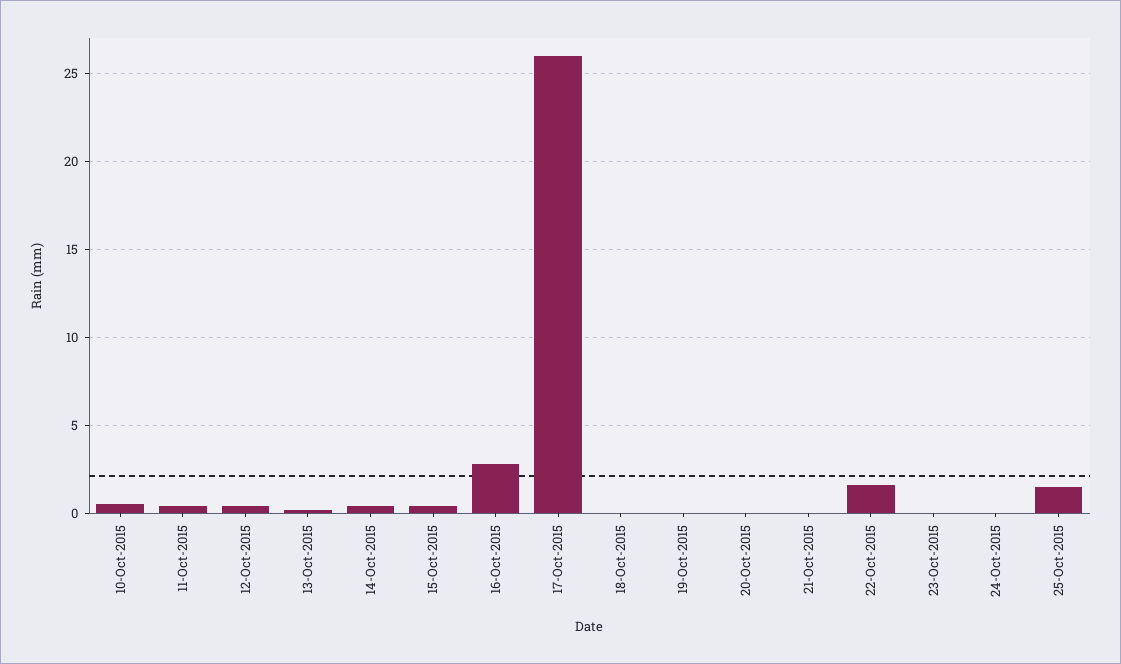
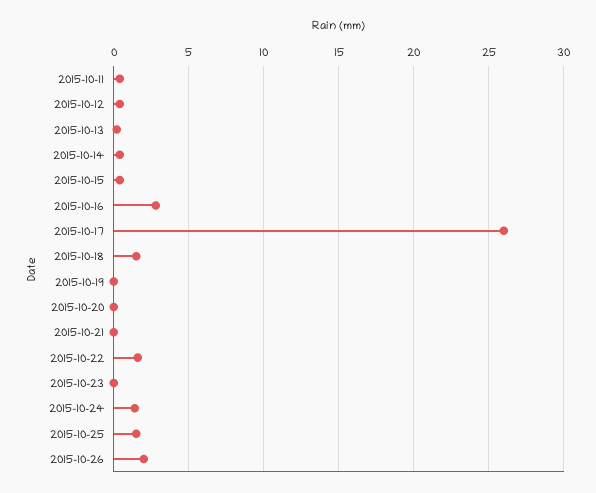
10-Oct-2015: 0.5 -> none
18-Oct-2015: 0 -> 1.5
24-Oct-2015: 0 -> 1.5
2015-10-26: none -> 2

